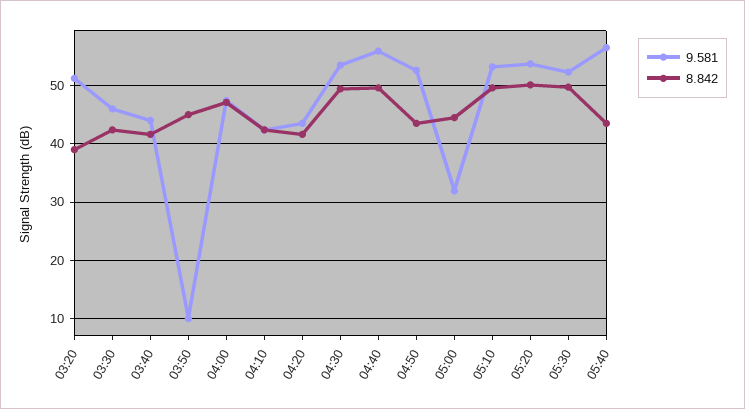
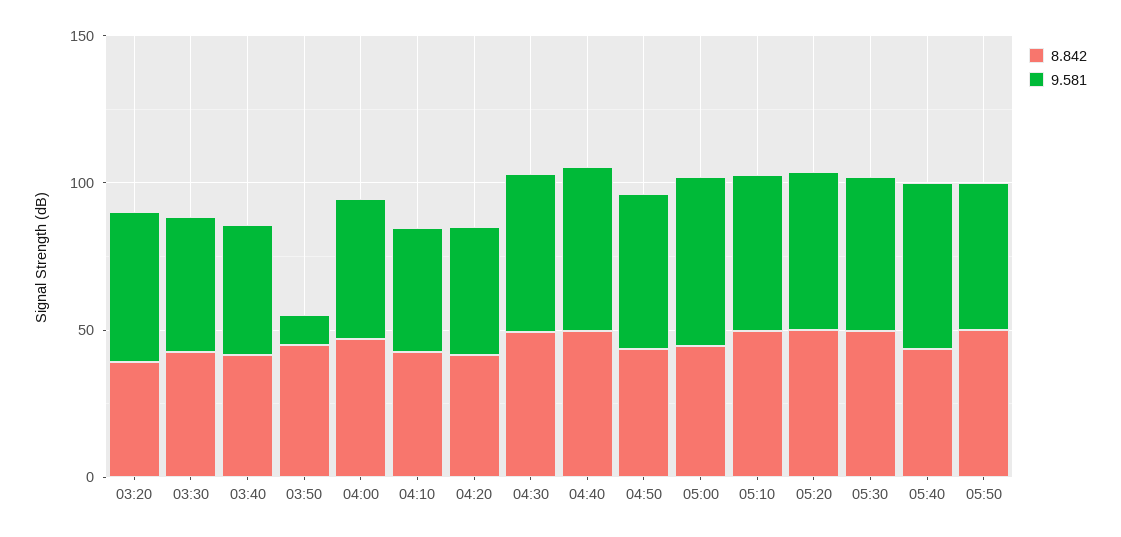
9.581, 05:00: 32 -> 60
8.842, 05:50: none -> 50
9.581, 05:50: none -> 50

